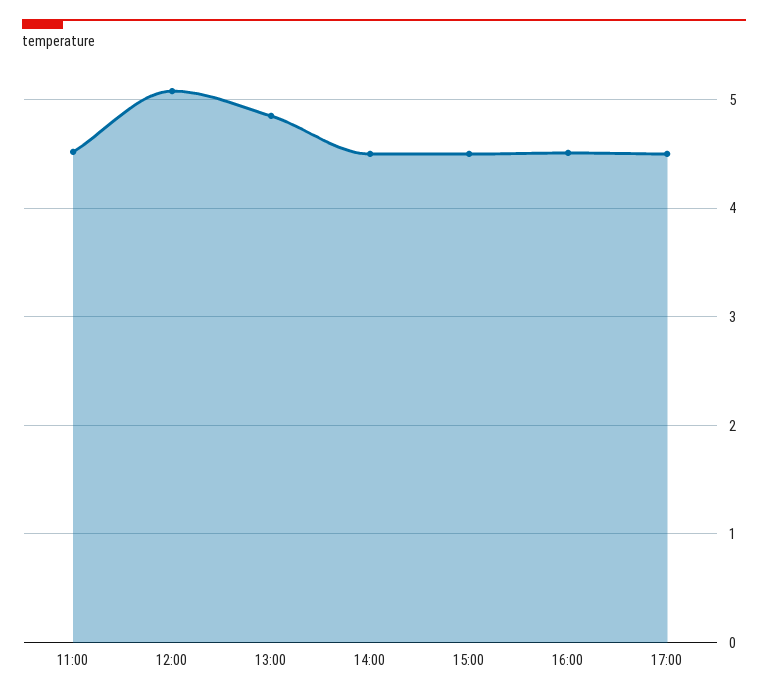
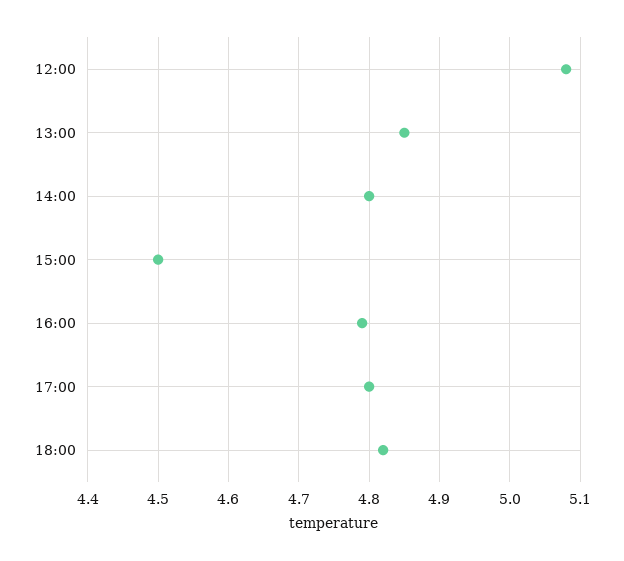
11:00: 4.5 -> none
14:00: 4.5 -> 4.8
16:00: 4.5 -> 4.79
17:00: 4.5 -> 4.8
18:00: none -> 4.82

